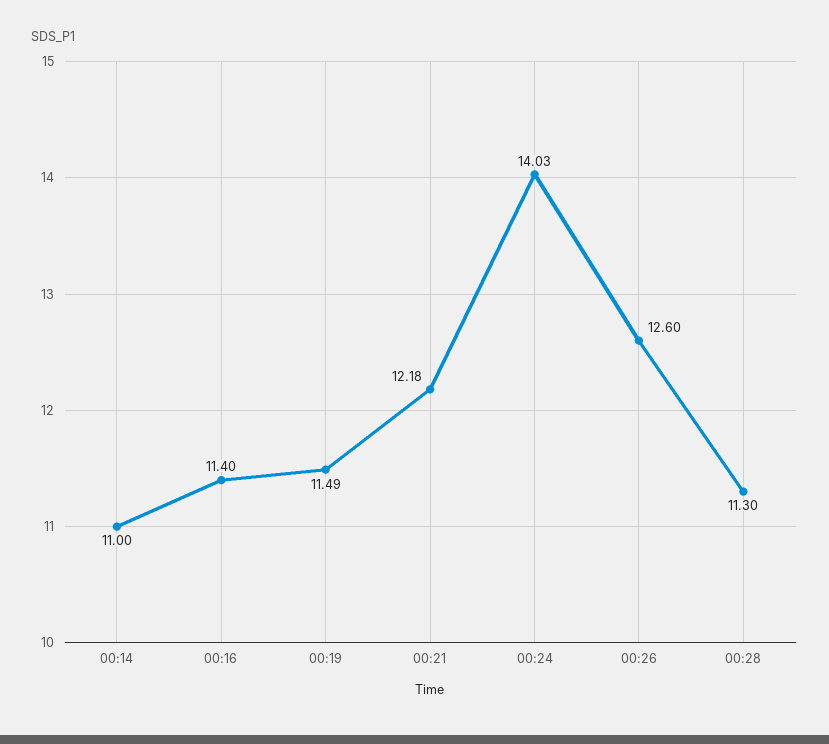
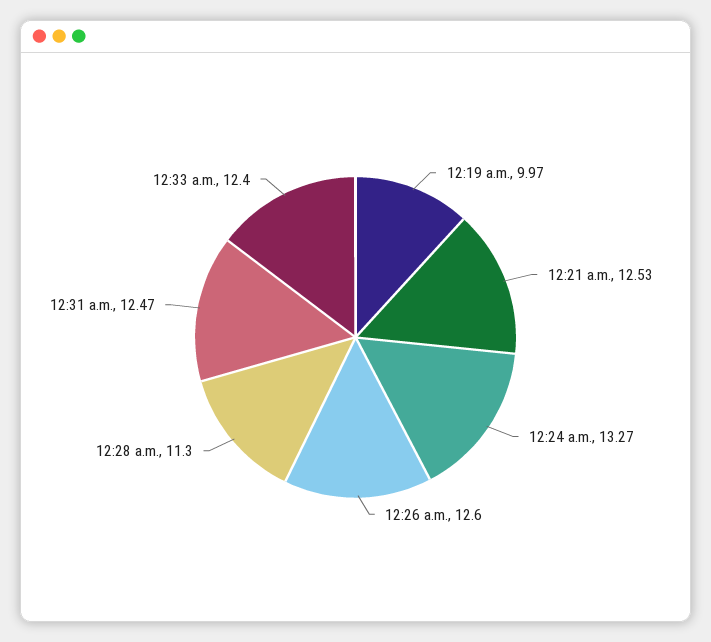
00:14: 11 -> none
00:16: 11.4 -> none
00:19: 11.49 -> 9.97
00:21: 12.18 -> 12.53
00:24: 14.03 -> 13.27
12:31 a.m.: none -> 12.47
12:33 a.m.: none -> 12.4

